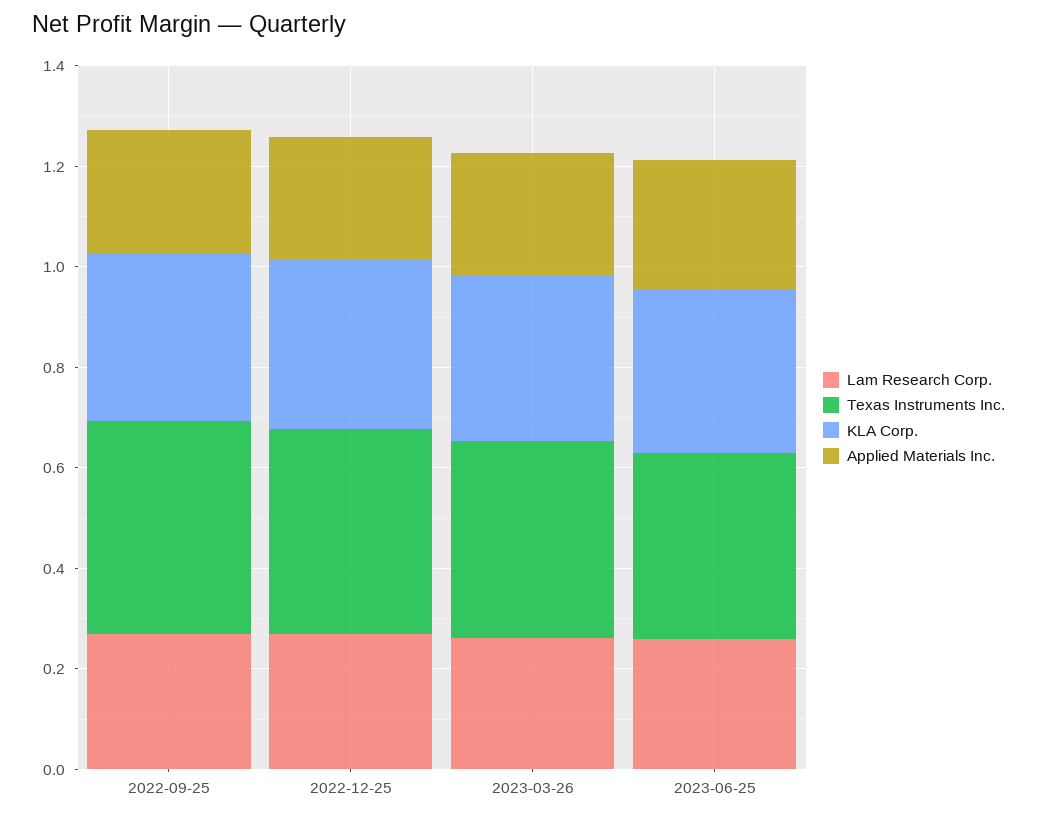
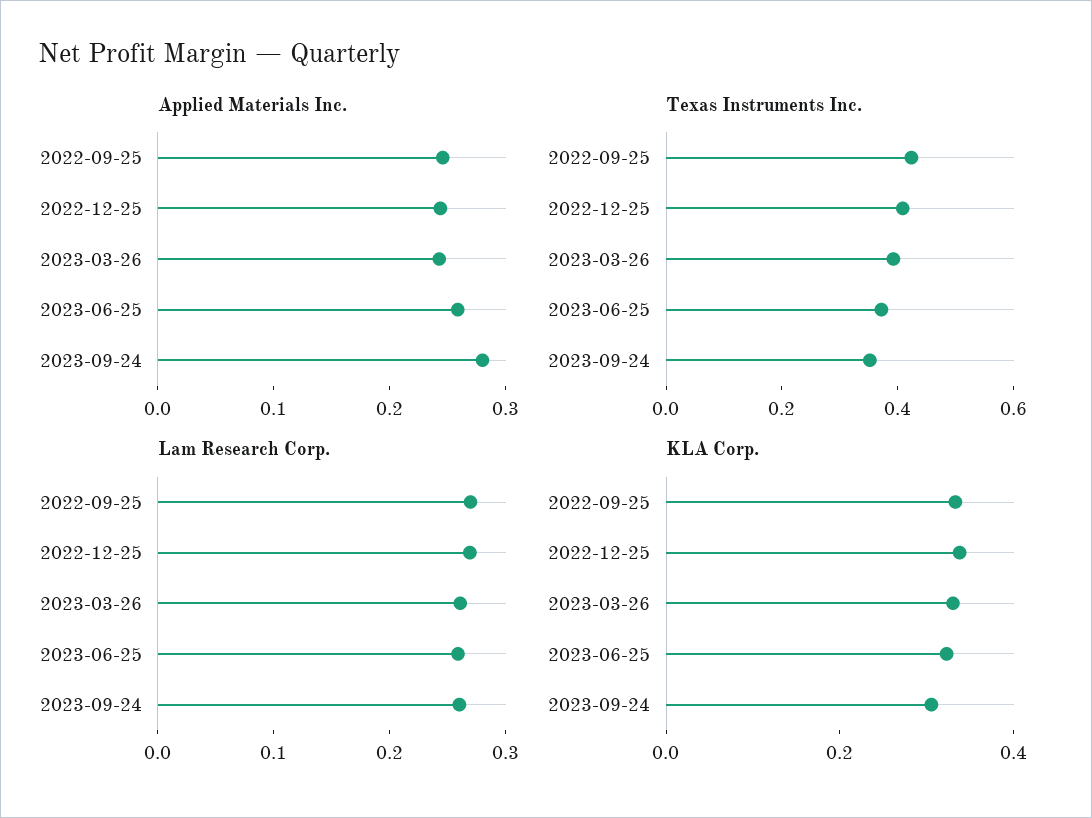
Applied Materials Inc., 2023-09-24: none -> 0.28
Texas Instruments Inc., 2023-09-24: none -> 0.35
Lam Research Corp., 2023-09-24: none -> 0.26
KLA Corp., 2023-09-24: none -> 0.3

